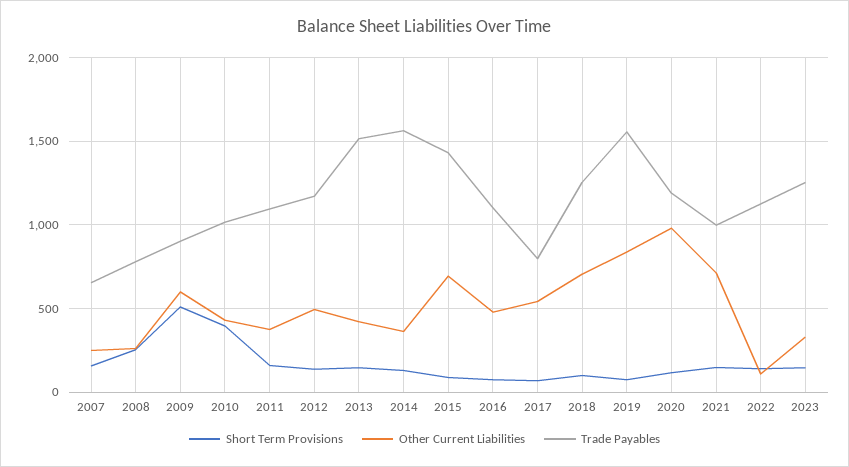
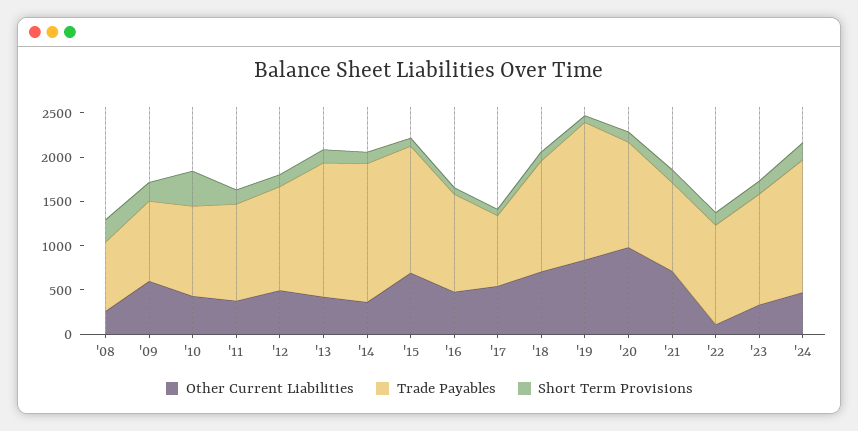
Short Term Provisions, 2007: 150 -> none
Other Current Liabilities, 2007: 250 -> none
Trade Payables, 2007: 650 -> none
Short Term Provisions, 2009: 500 -> 200
Other Current Liabilities, '24: none -> 500
Trade Payables, '24: none -> 1500
Short Term Provisions, '24: none -> 200

